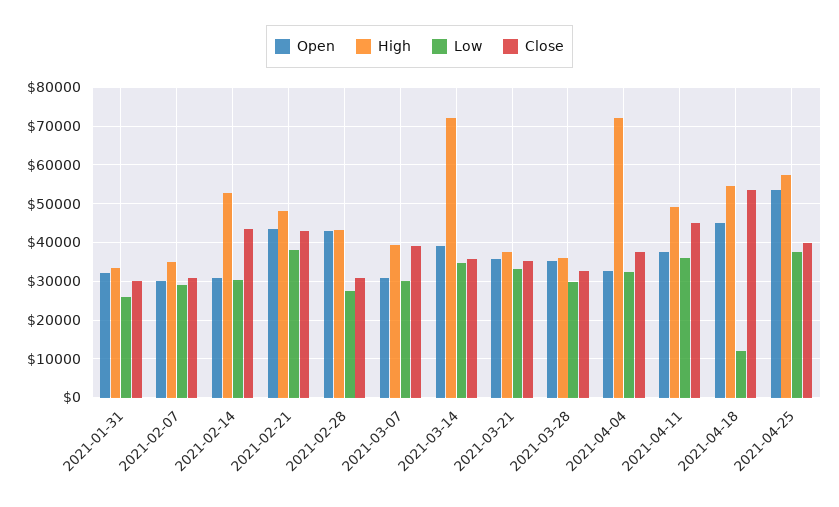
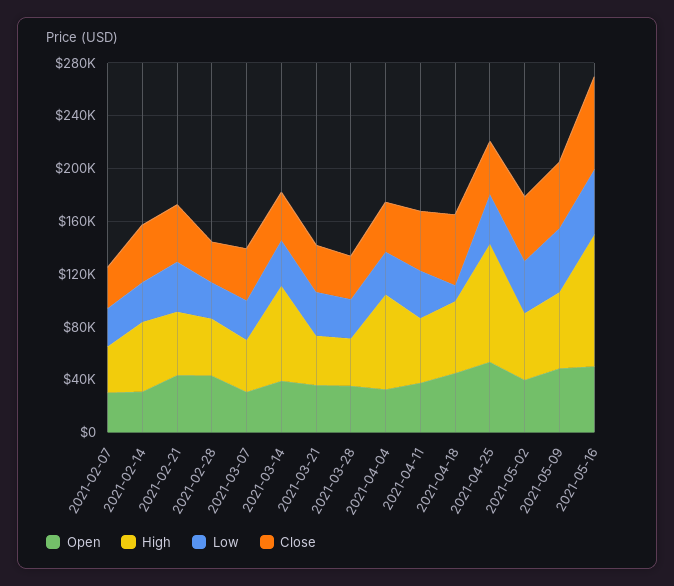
Open, 2021-01-31: 32000 -> none
High, 2021-01-31: 34000 -> none
Low, 2021-01-31: 26000 -> none
Close, 2021-01-31: 30000 -> none
High, 2021-04-25: 58000 -> 90000
Open, 2021-05-02: none -> 40000
High, 2021-05-02: none -> 50000
Low, 2021-05-02: none -> 40000
Close, 2021-05-02: none -> 50000
Open, 2021-05-09: none -> 50000
High, 2021-05-09: none -> 60000
Low, 2021-05-09: none -> 50000
Close, 2021-05-09: none -> 50000
Open, 2021-05-16: none -> 50000
High, 2021-05-16: none -> 100000
Low, 2021-05-16: none -> 50000
Close, 2021-05-16: none -> 70000

